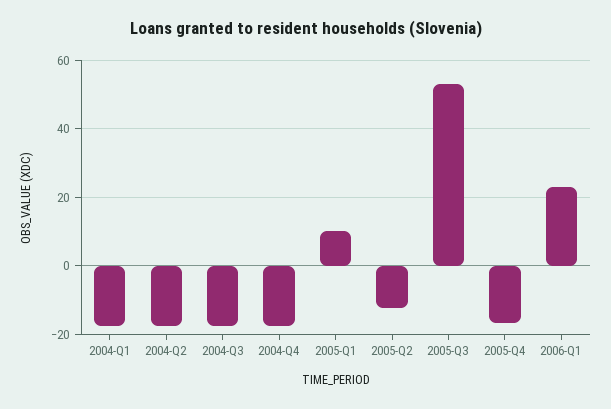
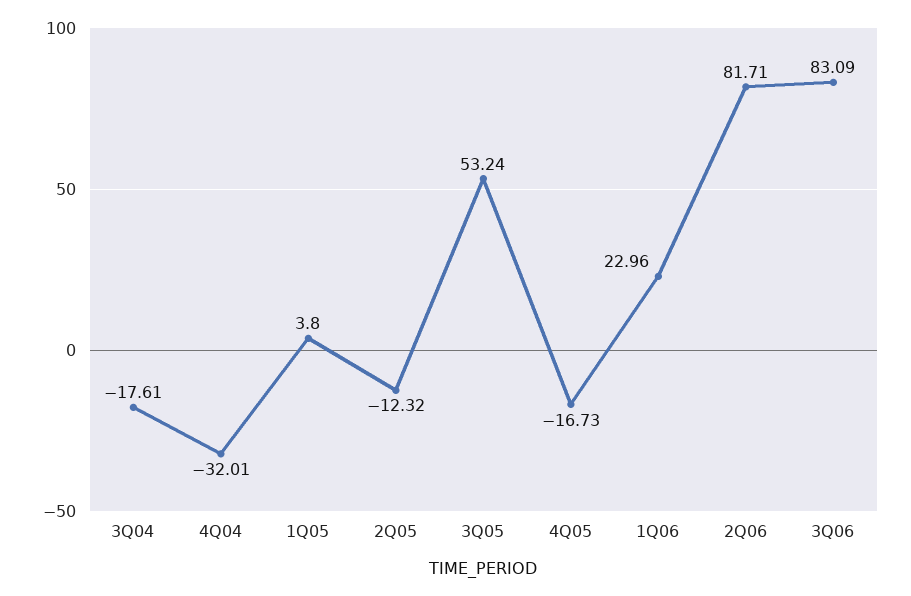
2004-Q1: -18 -> none
2004-Q2: -18 -> none
2004-Q4: -18 -> -32.01
2005-Q1: 10 -> 3.8
2Q06: none -> 81.71
3Q06: none -> 83.09

